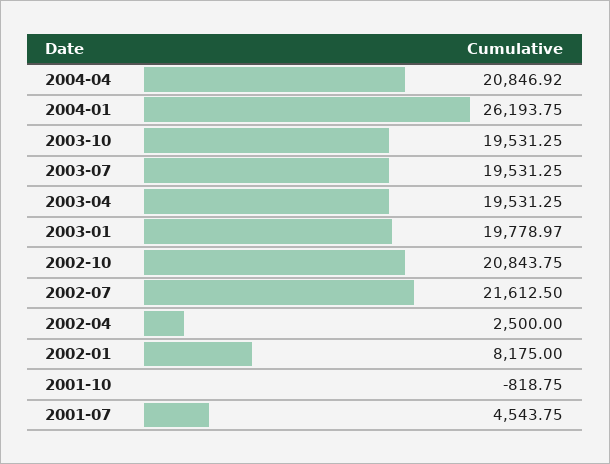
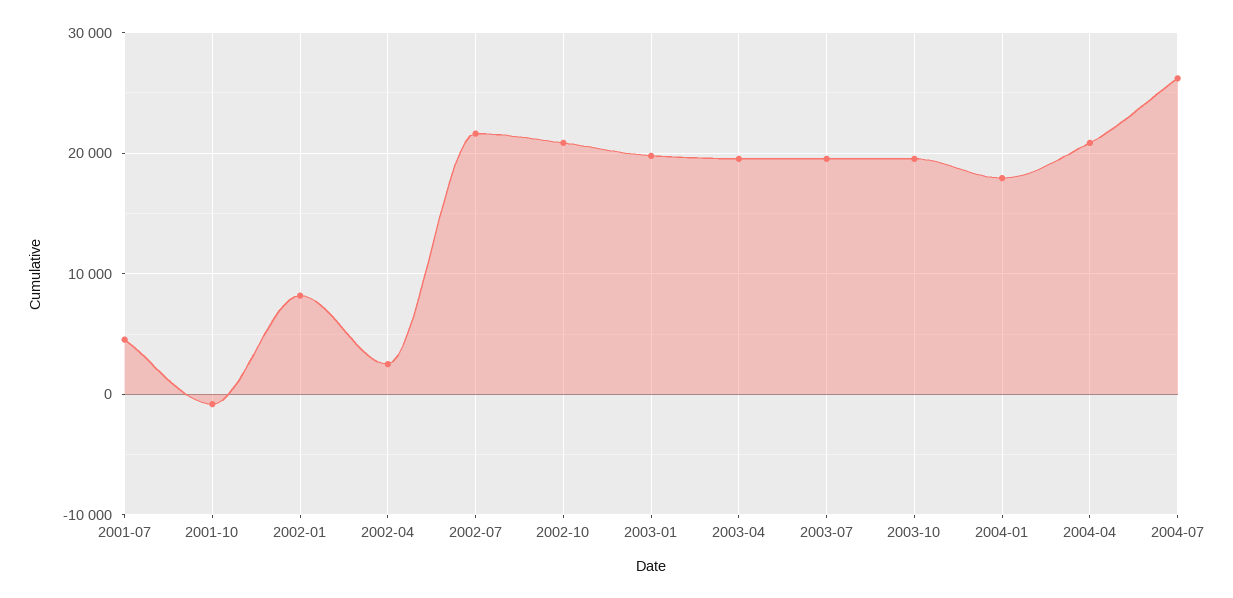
2004-01: 26193.75 -> 18000
2004-07: none -> 26000

